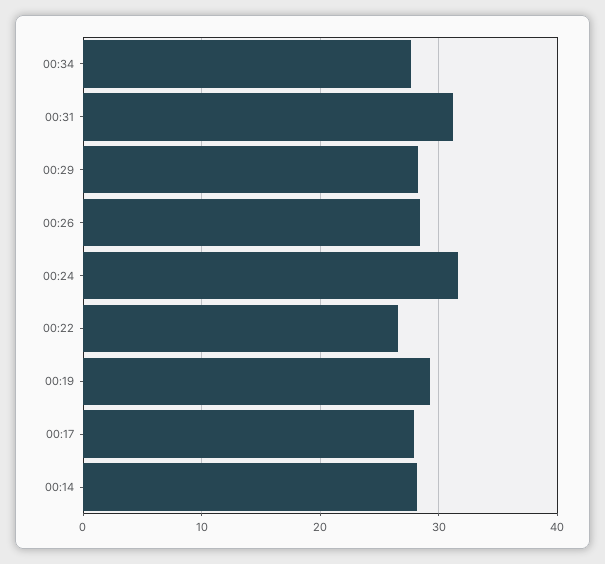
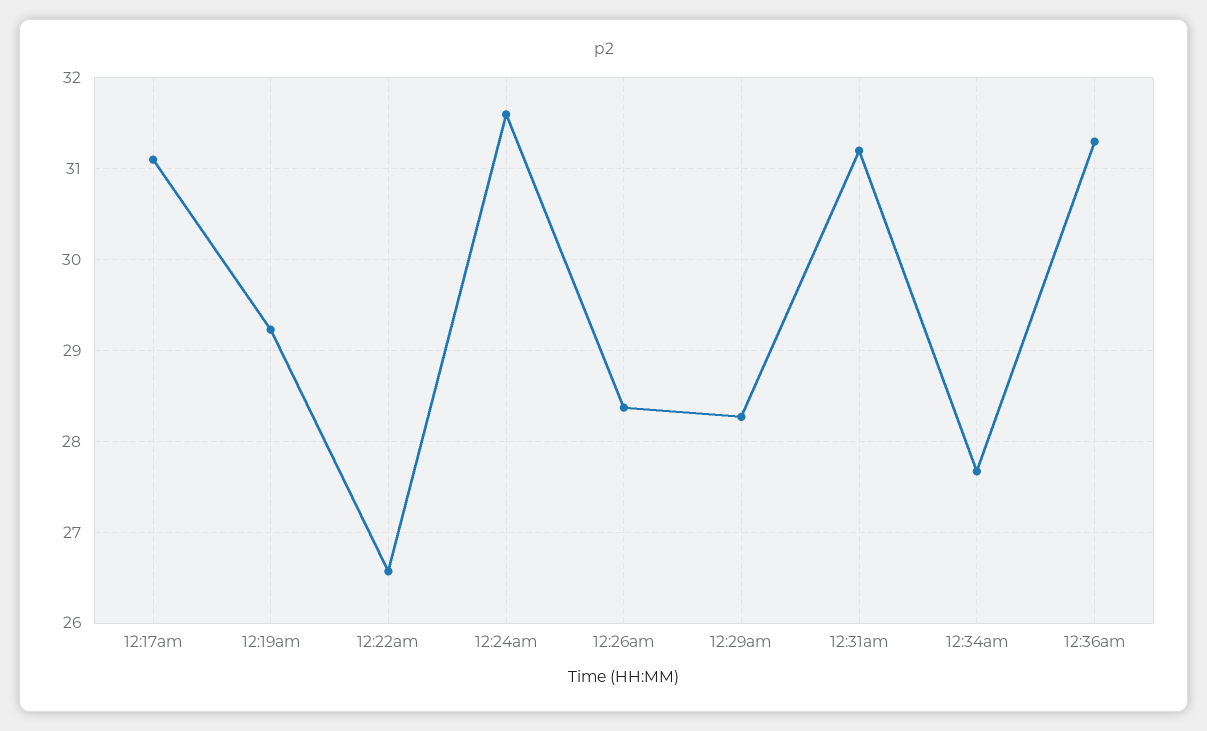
00:17: 28 -> 31.1
00:14: 28 -> none
12:36am: none -> 31.3

